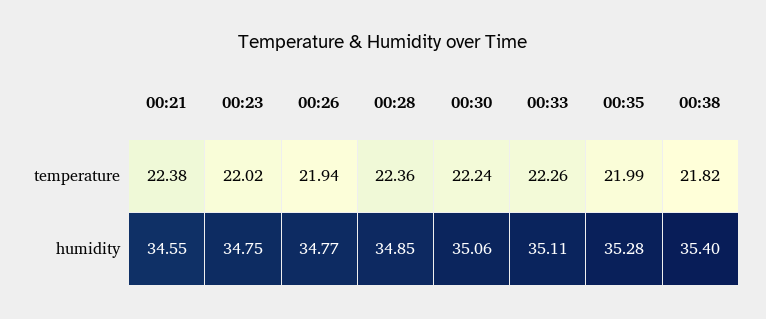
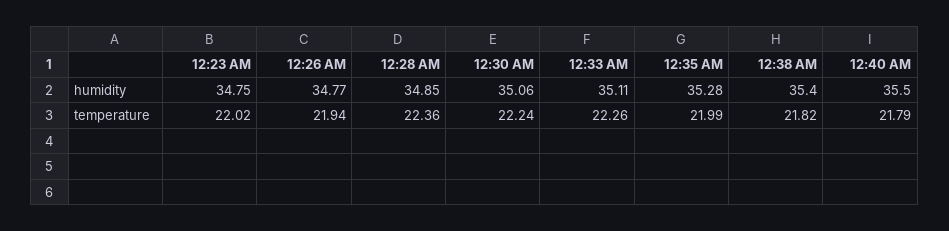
00:21, temperature: 22.38 -> none
00:21, humidity: 34.55 -> none
12:40 AM, humidity: none -> 35.5
12:40 AM, temperature: none -> 21.79

